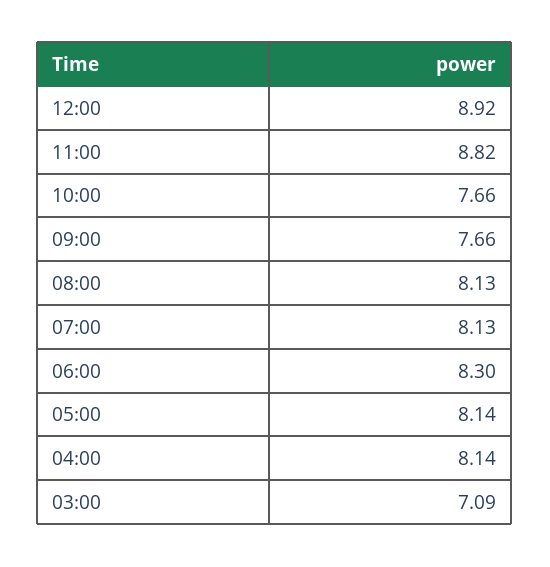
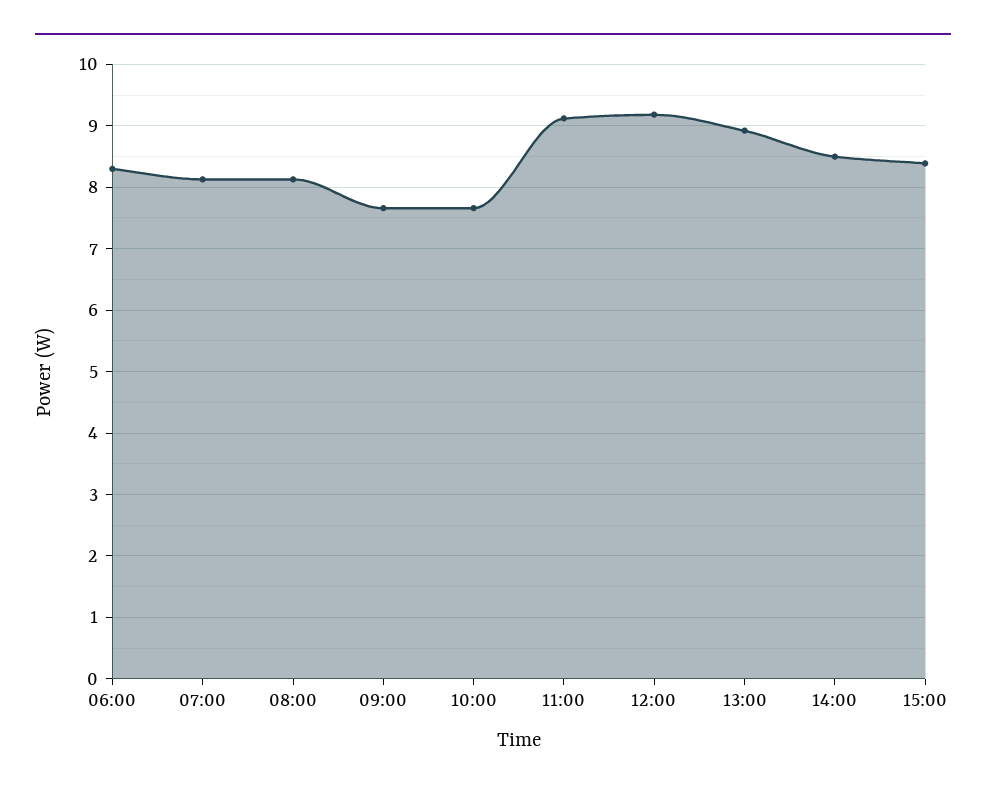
12:00: 8.92 -> 9.2
11:00: 8.82 -> 9.1
05:00: 8.14 -> none
04:00: 8.14 -> none
03:00: 7.09 -> none
13:00: none -> 8.9
14:00: none -> 8.5
15:00: none -> 8.4

